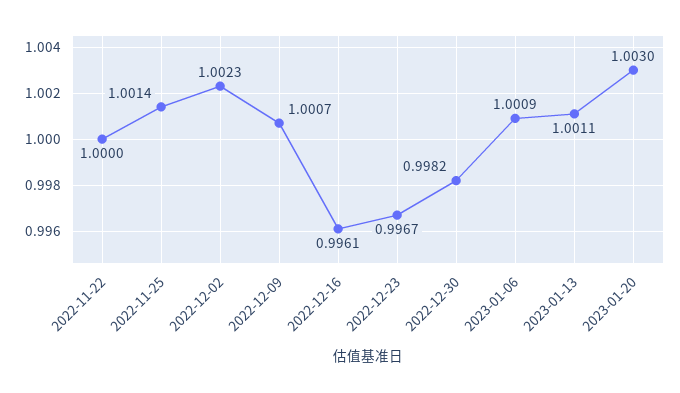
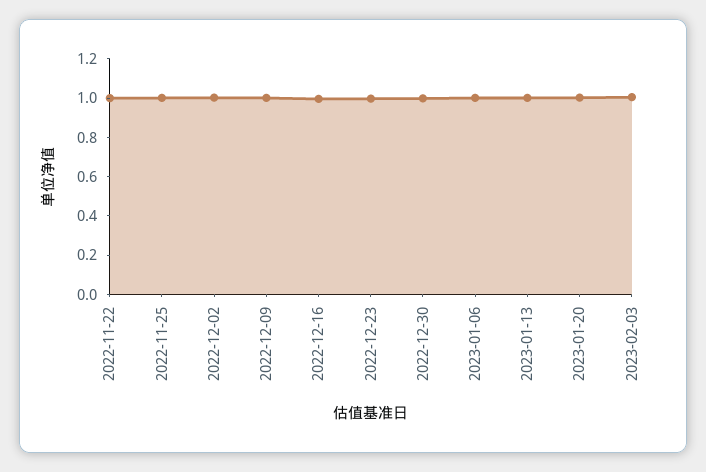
2023-02-03: none -> 1

